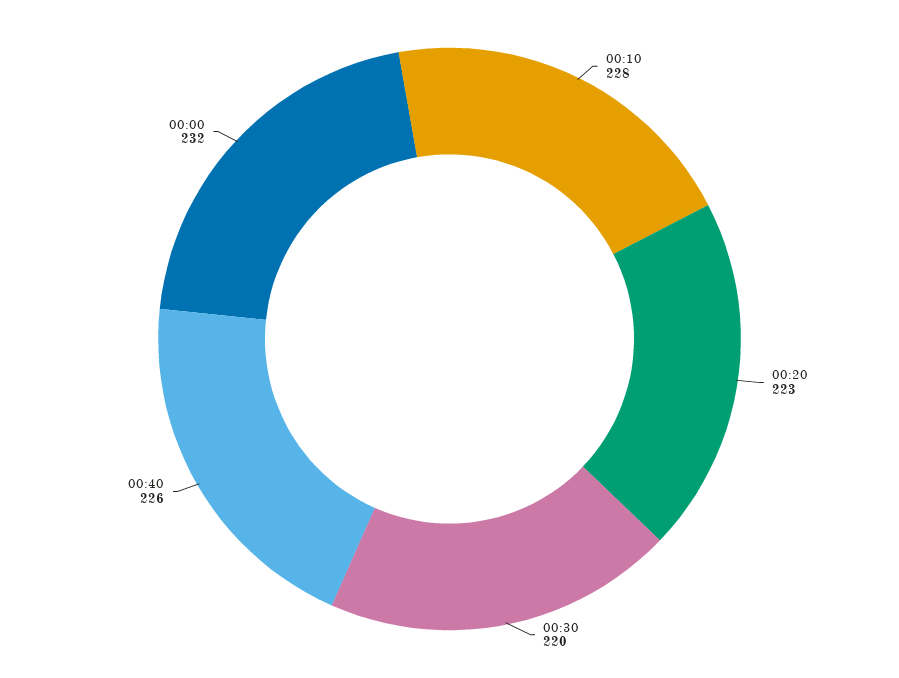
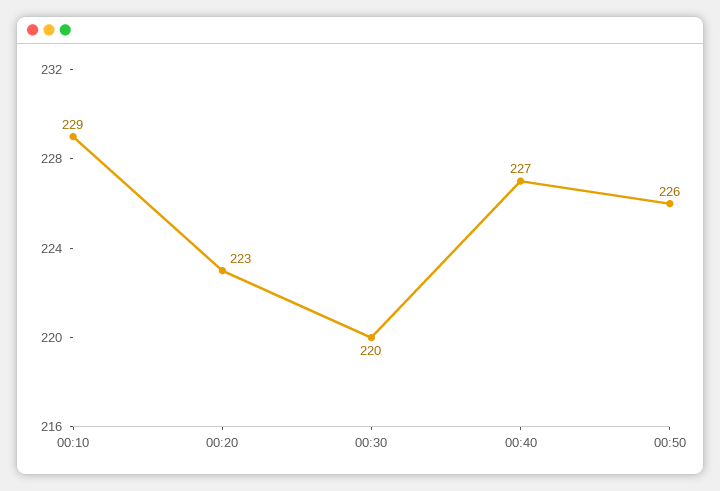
00:10: 228 -> 229
00:40: 226 -> 227
00:00: 232 -> none
00:50: none -> 226

